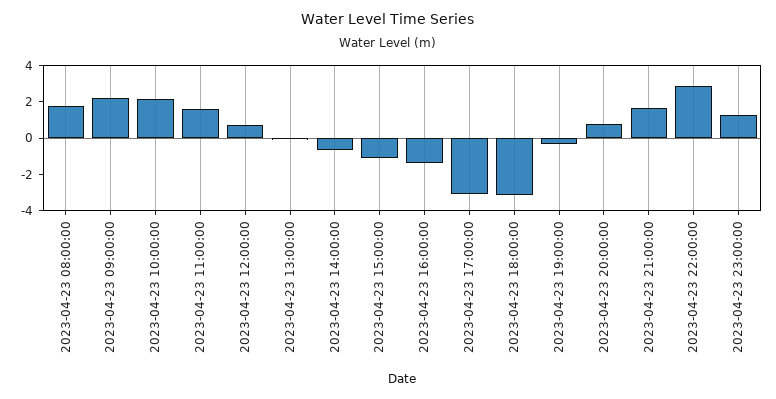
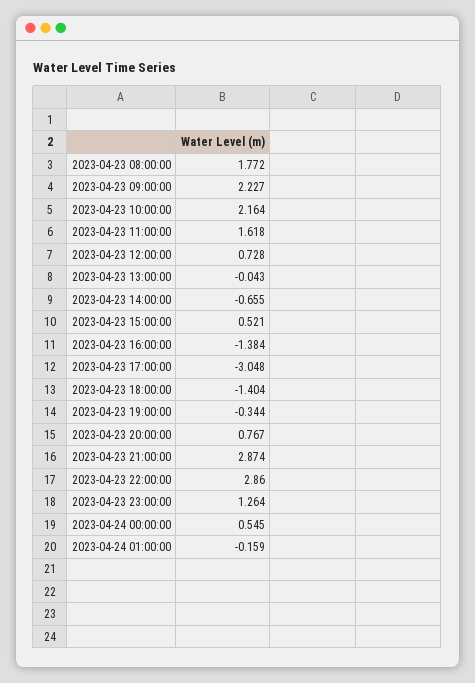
2023-04-23 15:00:00: -1 -> 0.521
2023-04-23 18:00:00: -3 -> -1.404
2023-04-23 21:00:00: 1.5 -> 2.874
2023-04-24 00:00:00: none -> 0.545
2023-04-24 01:00:00: none -> -0.159

